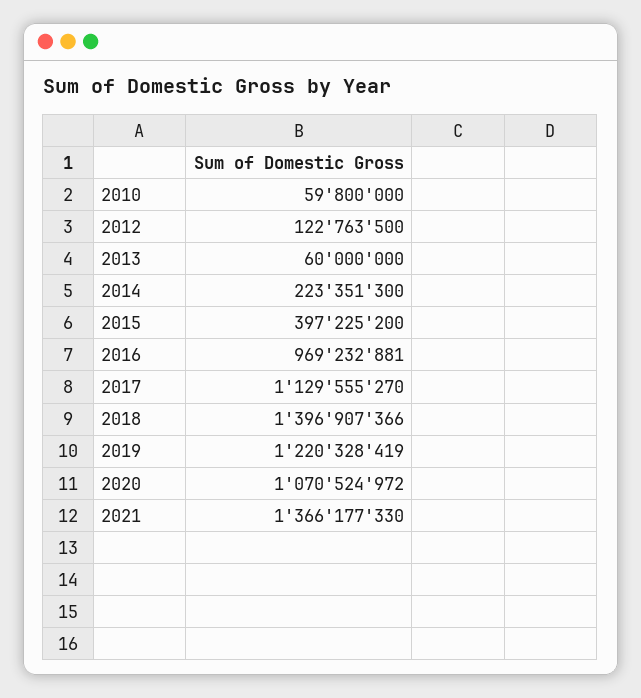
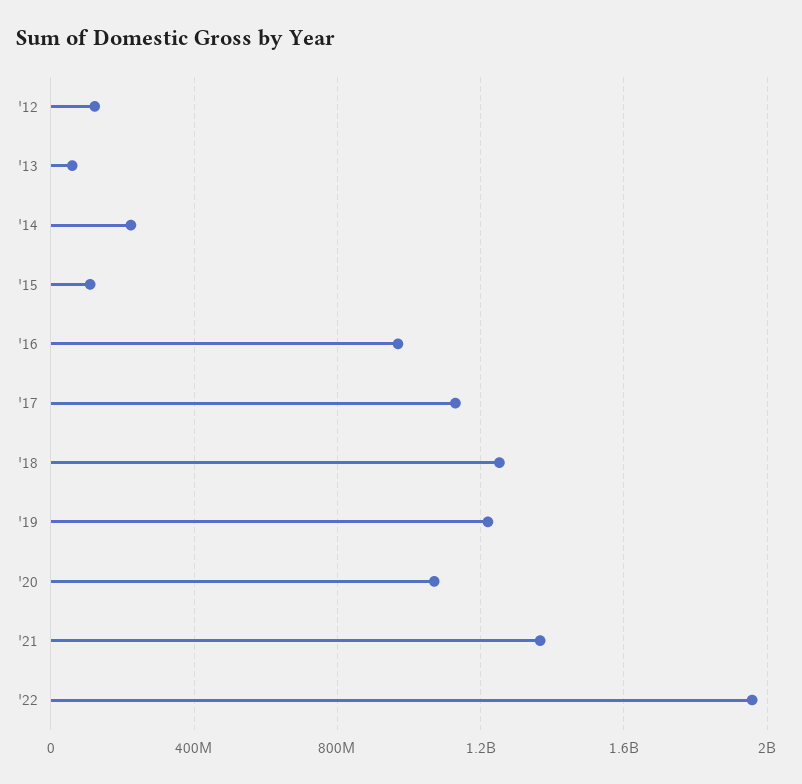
2010: 59800000 -> none
2015: 397225200 -> 100000000
2018: 1396907366 -> 1250000000
'22: none -> 1950000000

